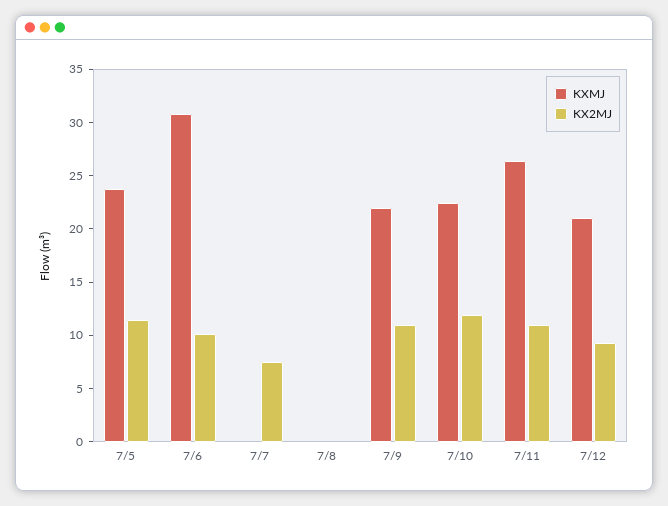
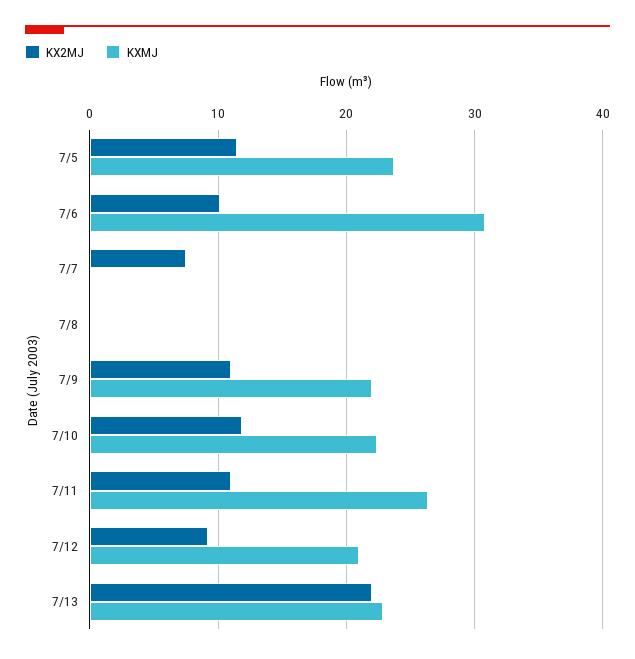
KX2MJ, 7/13: none -> 22
KXMJ, 7/13: none -> 23

